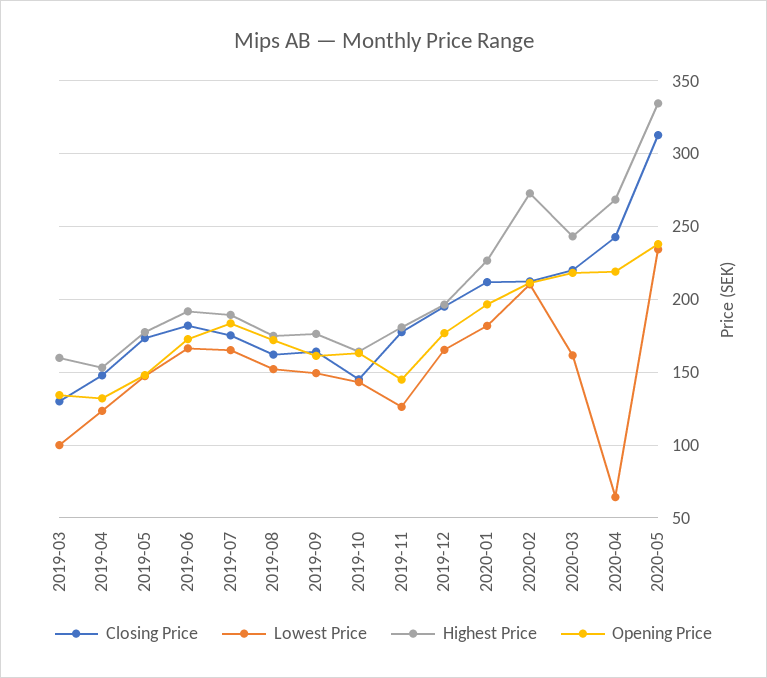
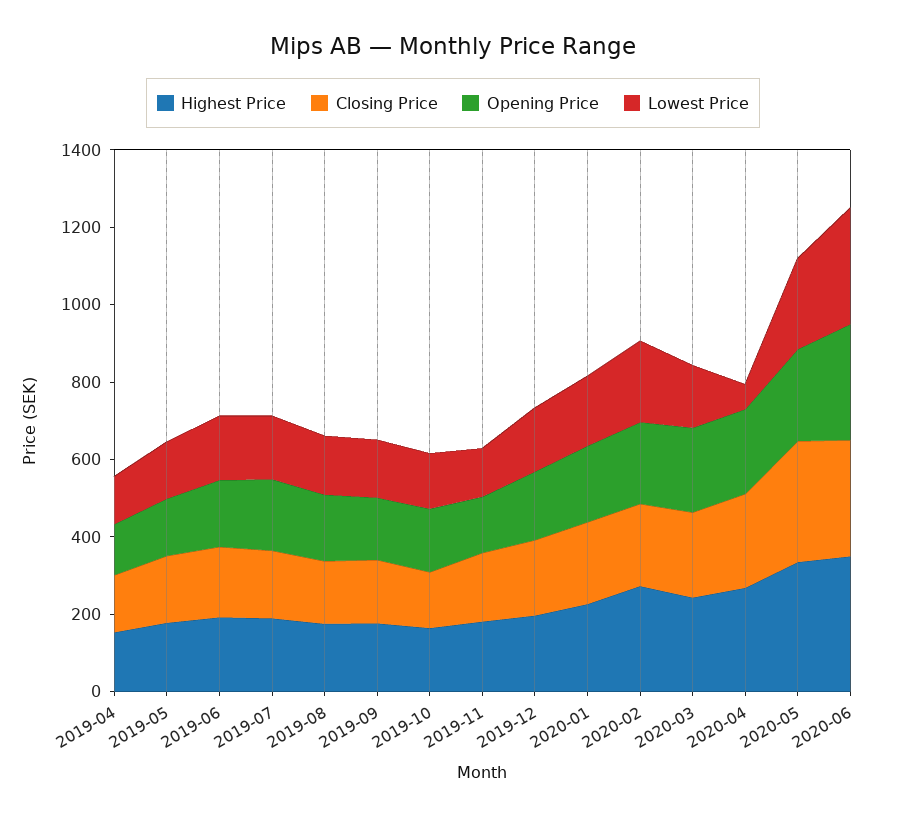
Closing Price, 2019-03: 130 -> none
Lowest Price, 2019-03: 100 -> none
Highest Price, 2019-03: 160 -> none
Opening Price, 2019-03: 135 -> none
Highest Price, 2020-06: none -> 350
Closing Price, 2020-06: none -> 300
Opening Price, 2020-06: none -> 300
Lowest Price, 2020-06: none -> 300

